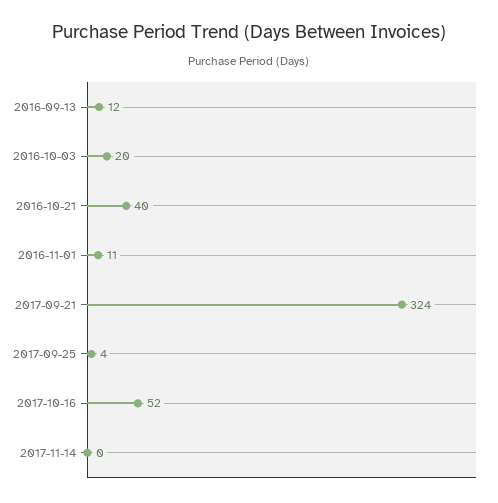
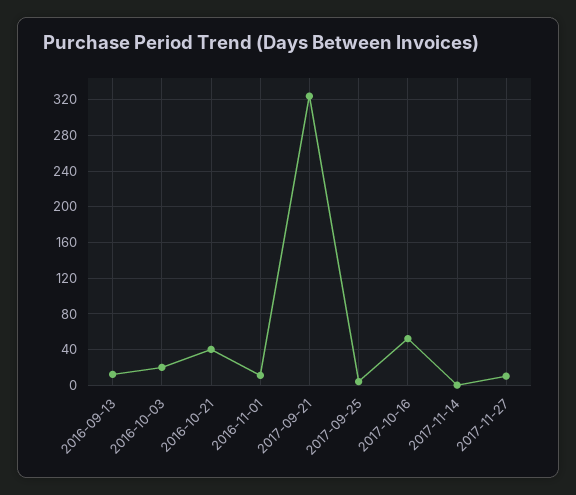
2017-11-27: none -> 10

